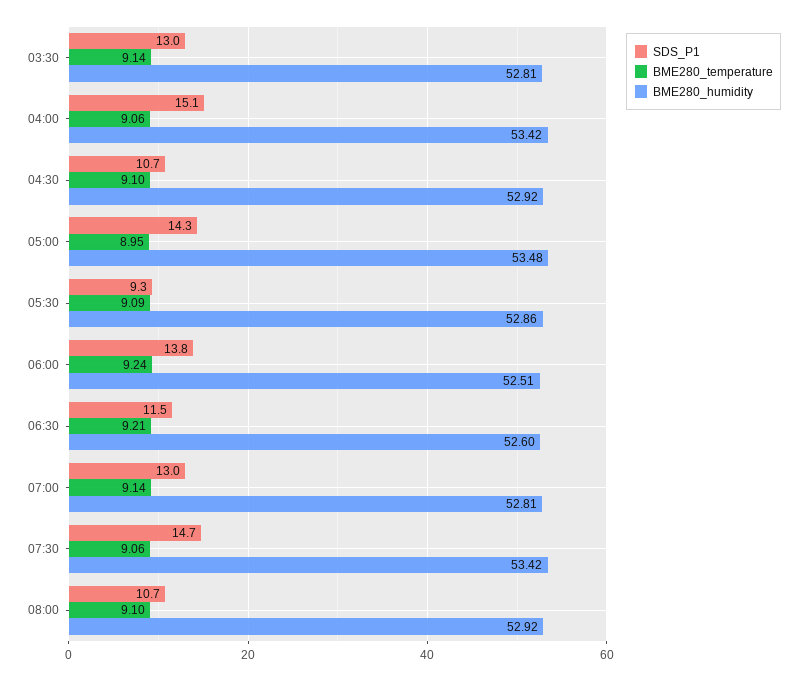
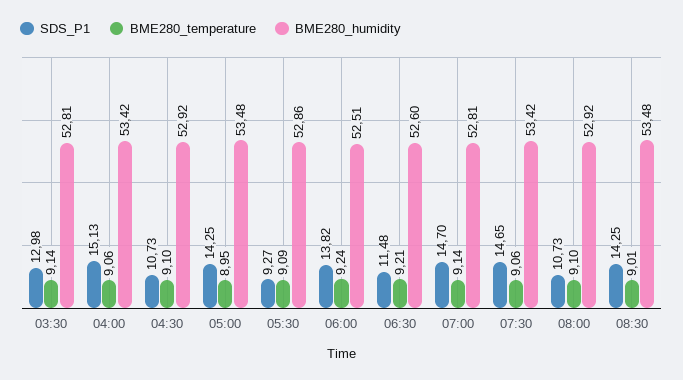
SDS_P1, 07:00: 13 -> 14.7
SDS_P1, 08:30: none -> 14.25
BME280_temperature, 08:30: none -> 9.01
BME280_humidity, 08:30: none -> 53.48

